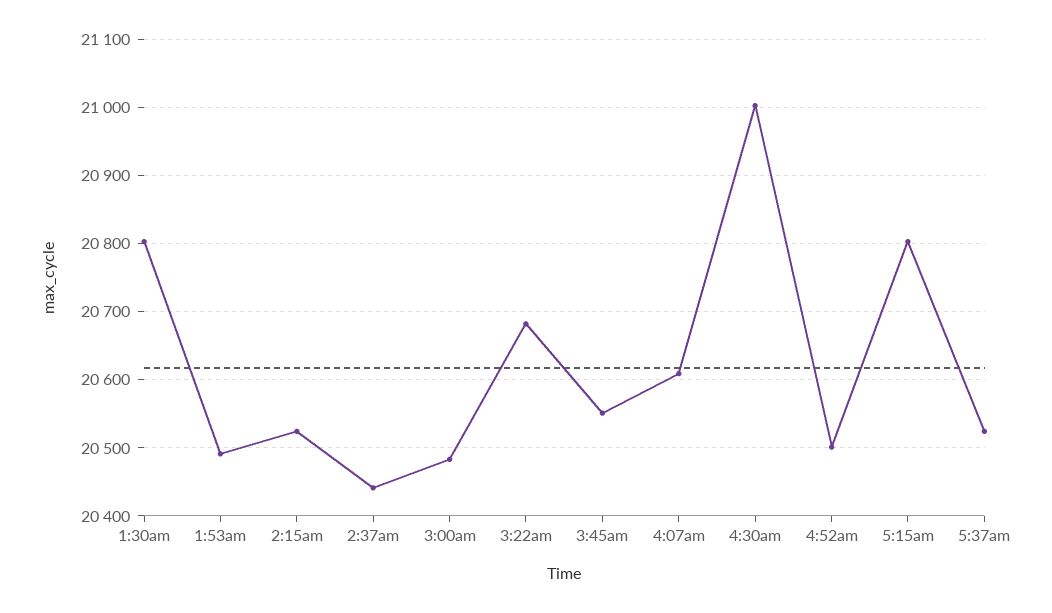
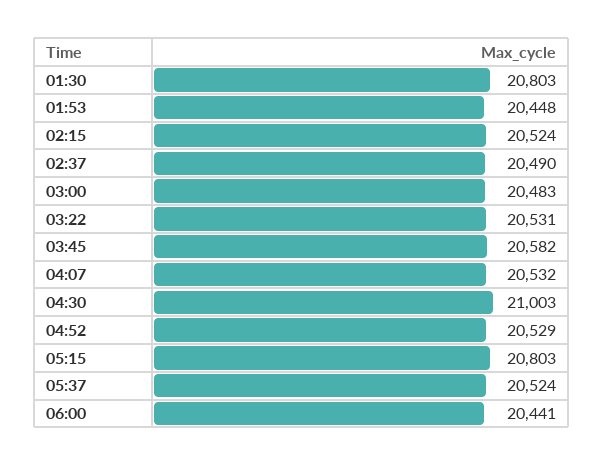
1:53am: 20490 -> 20448
2:37am: 20440 -> 20490
3:22am: 20680 -> 20531
3:45am: 20550 -> 20582
4:07am: 20610 -> 20532
4:52am: 20500 -> 20529
06:00: none -> 20441

